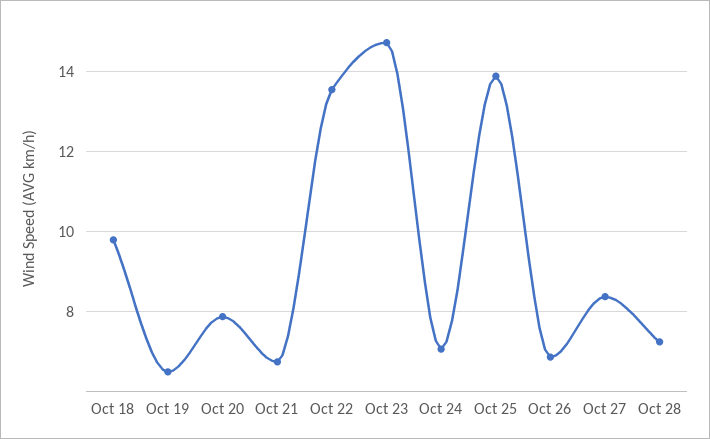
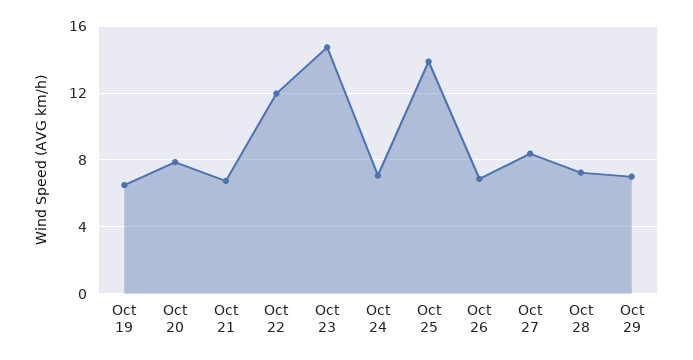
Oct 18: 9.8 -> none
Oct 22: 13.6 -> 12
Oct 29: none -> 7

